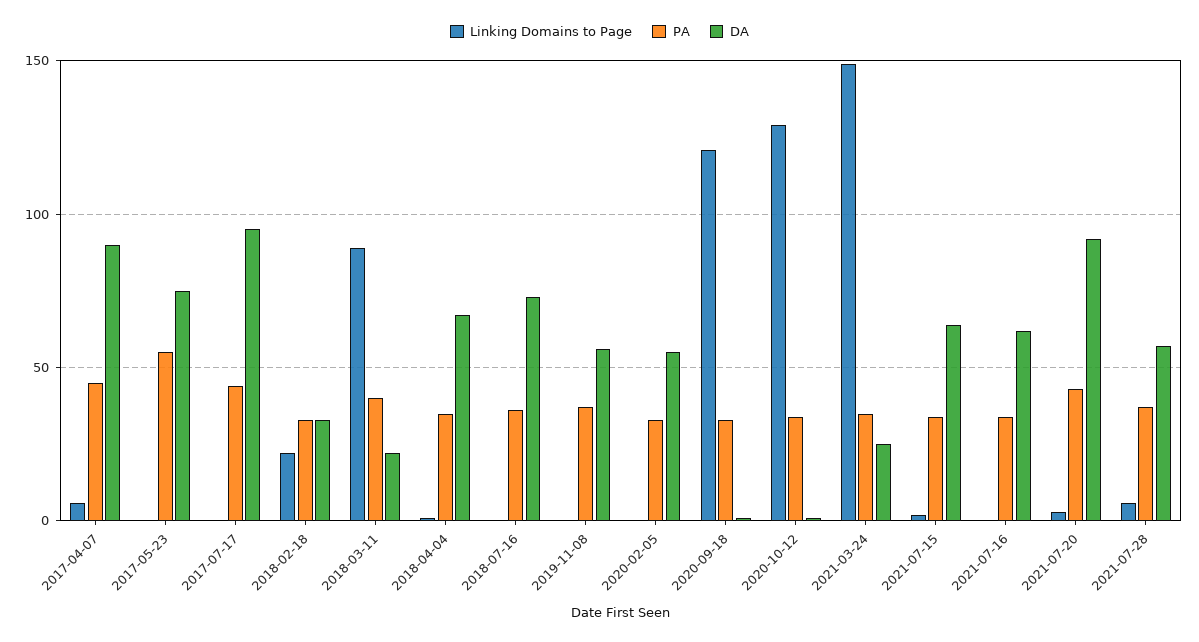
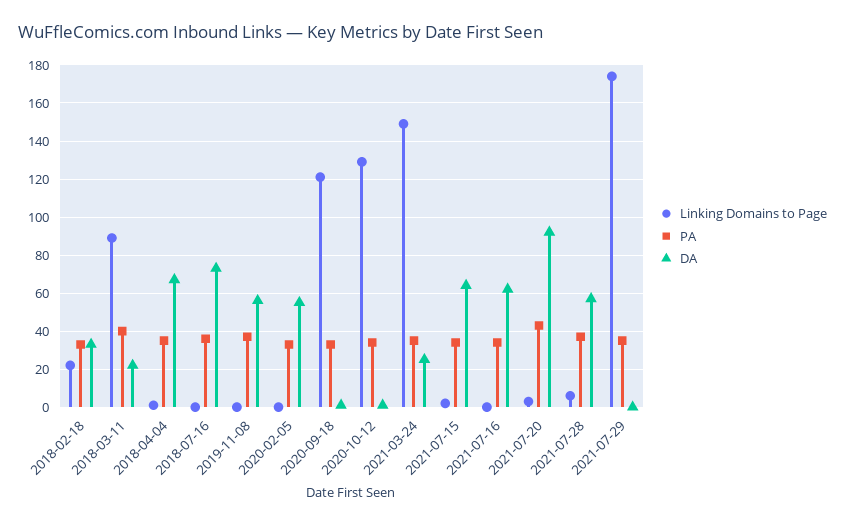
Linking Domains to Page, 2017-04-07: 5 -> none
PA, 2017-04-07: 45 -> none
DA, 2017-04-07: 90 -> none
Linking Domains to Page, 2017-05-23: 0 -> none
PA, 2017-05-23: 55 -> none
DA, 2017-05-23: 75 -> none
Linking Domains to Page, 2017-07-17: 0 -> none
PA, 2017-07-17: 45 -> none
DA, 2017-07-17: 95 -> none
Linking Domains to Page, 2021-07-29: none -> 175
PA, 2021-07-29: none -> 35
DA, 2021-07-29: none -> 0

